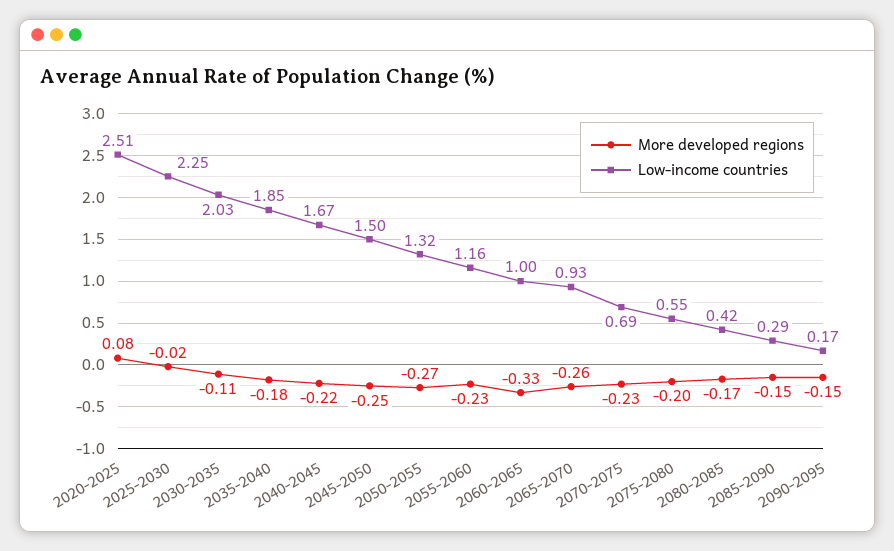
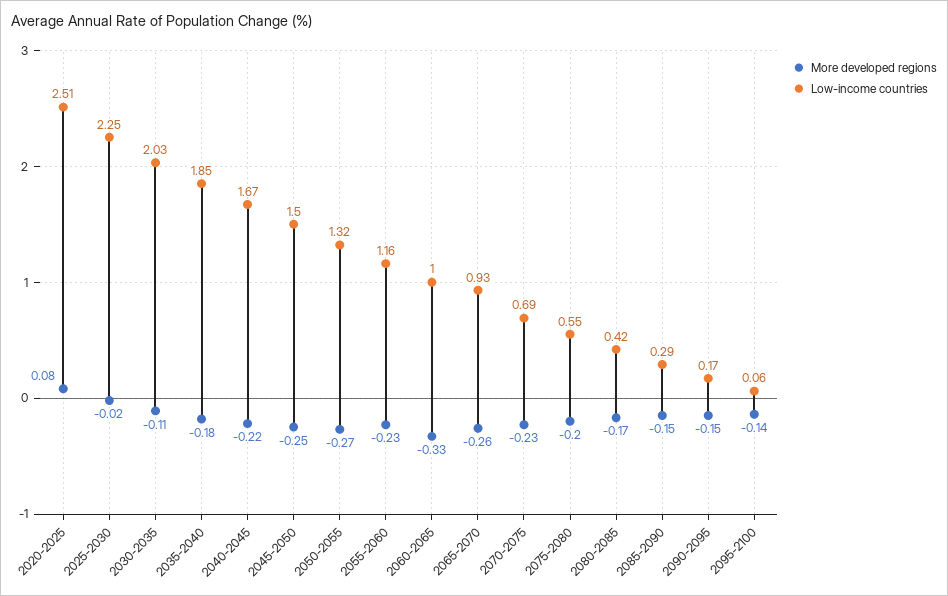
More developed regions, 2095-2100: none -> -0.14
Low-income countries, 2095-2100: none -> 0.06

